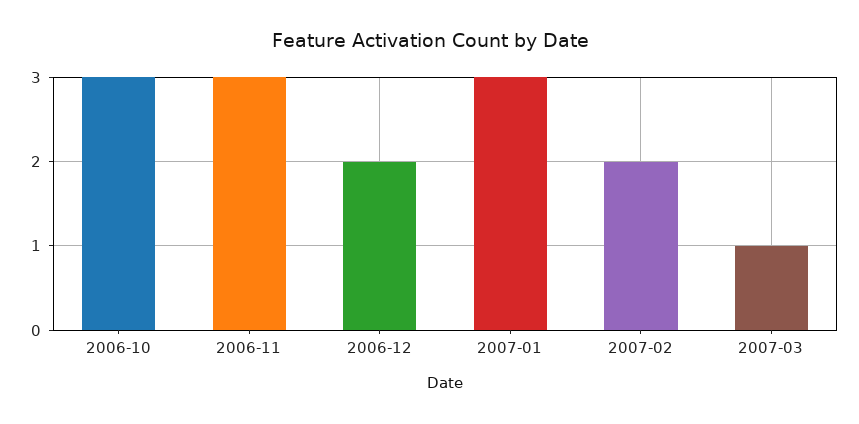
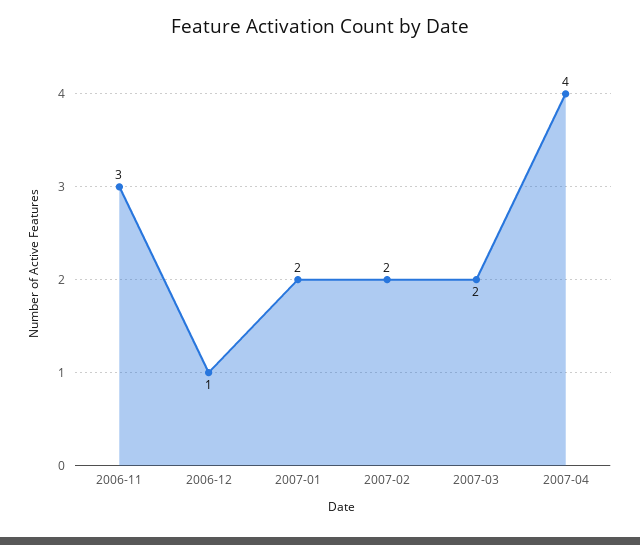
2006-10: 3 -> none
2006-12: 2 -> 1
2007-01: 3 -> 2
2007-03: 1 -> 2
2007-04: none -> 4

